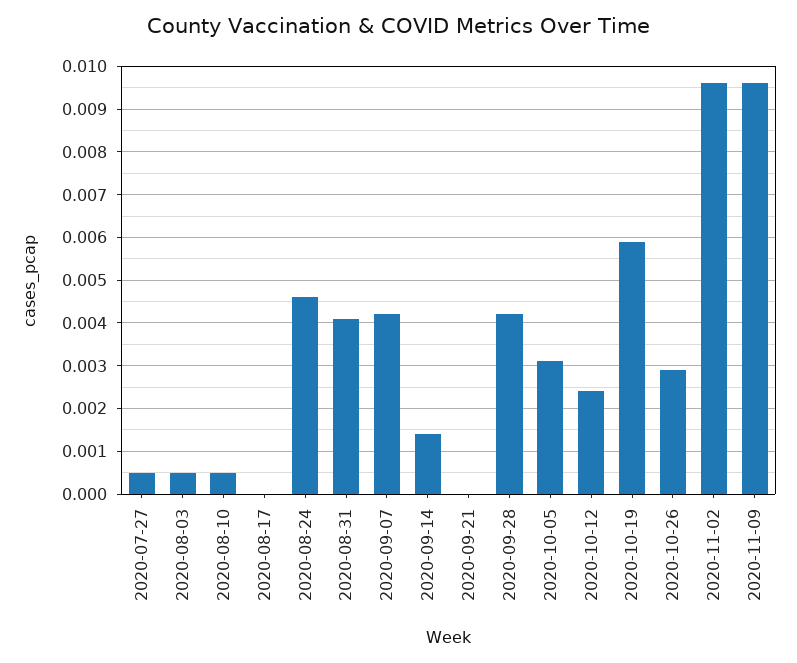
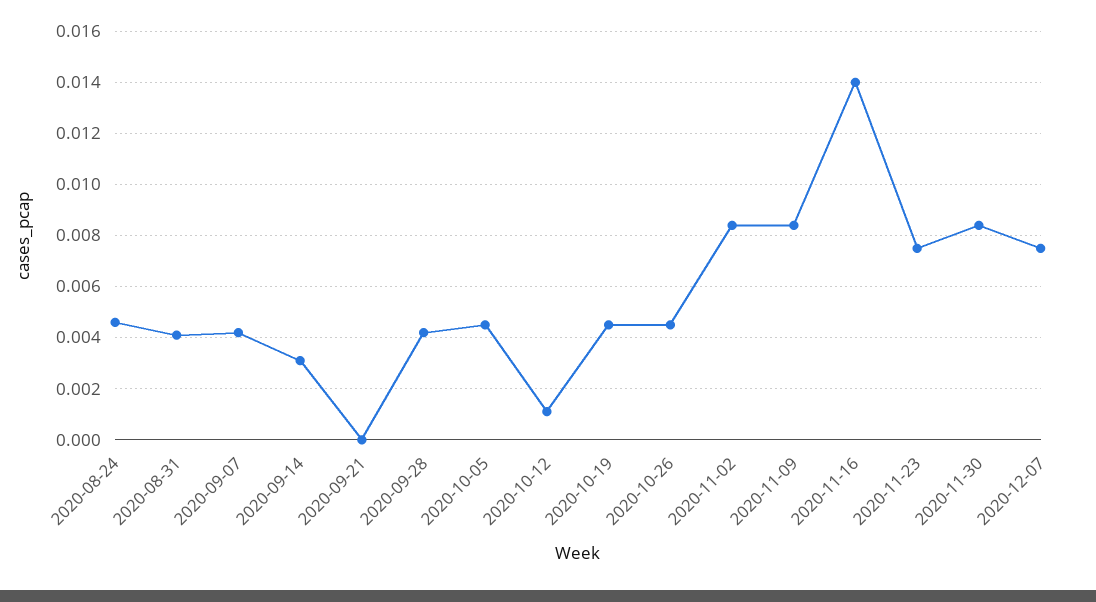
2020-07-27: 0.0005 -> none
2020-08-03: 0.0005 -> none
2020-08-10: 0.0005 -> none
2020-08-17: 0 -> none
2020-09-14: 0.0015 -> 0.003
2020-10-05: 0.003 -> 0.0045
2020-10-12: 0.0025 -> 0.001
2020-10-19: 0.006 -> 0.0045
2020-10-26: 0.003 -> 0.0045
2020-11-02: 0.0095 -> 0.0085
2020-11-09: 0.0095 -> 0.0085
2020-11-16: none -> 0.014
2020-11-23: none -> 0.0075
2020-11-30: none -> 0.0085
2020-12-07: none -> 0.0075

